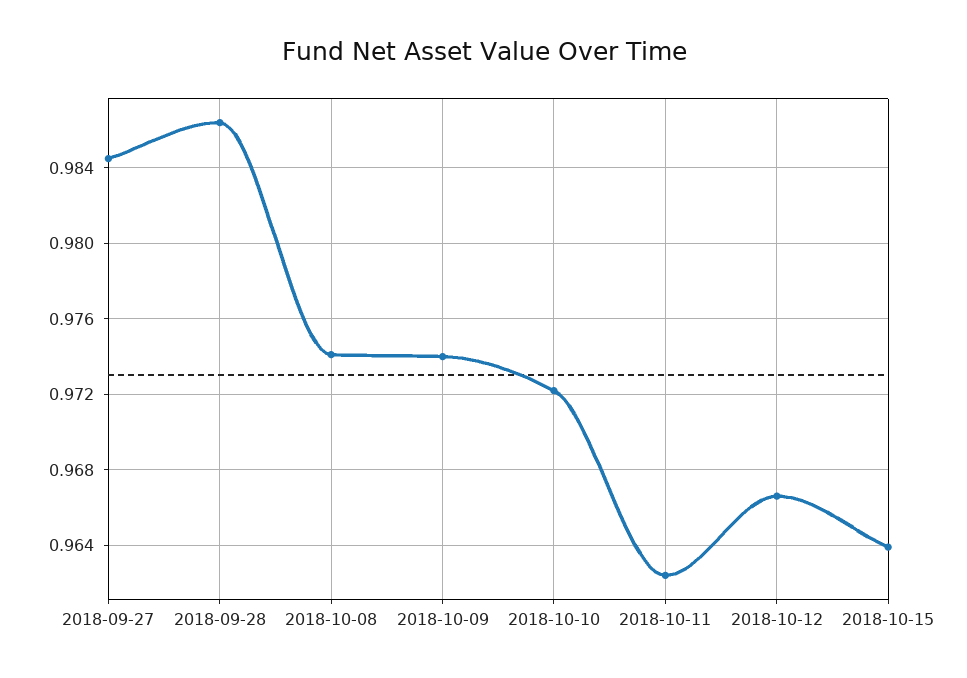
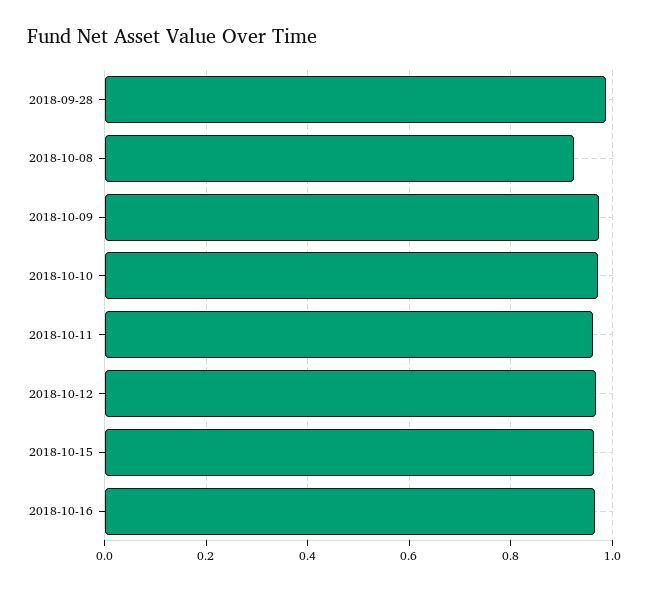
2018-09-27: 0.9845 -> none
2018-10-08: 0.974 -> 0.92
2018-10-16: none -> 0.96

